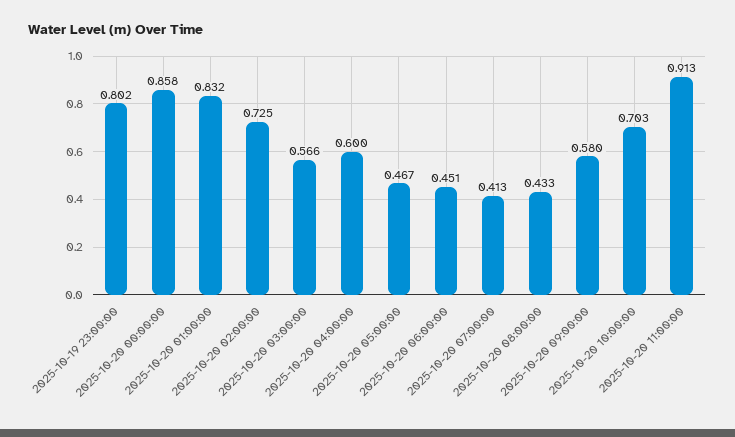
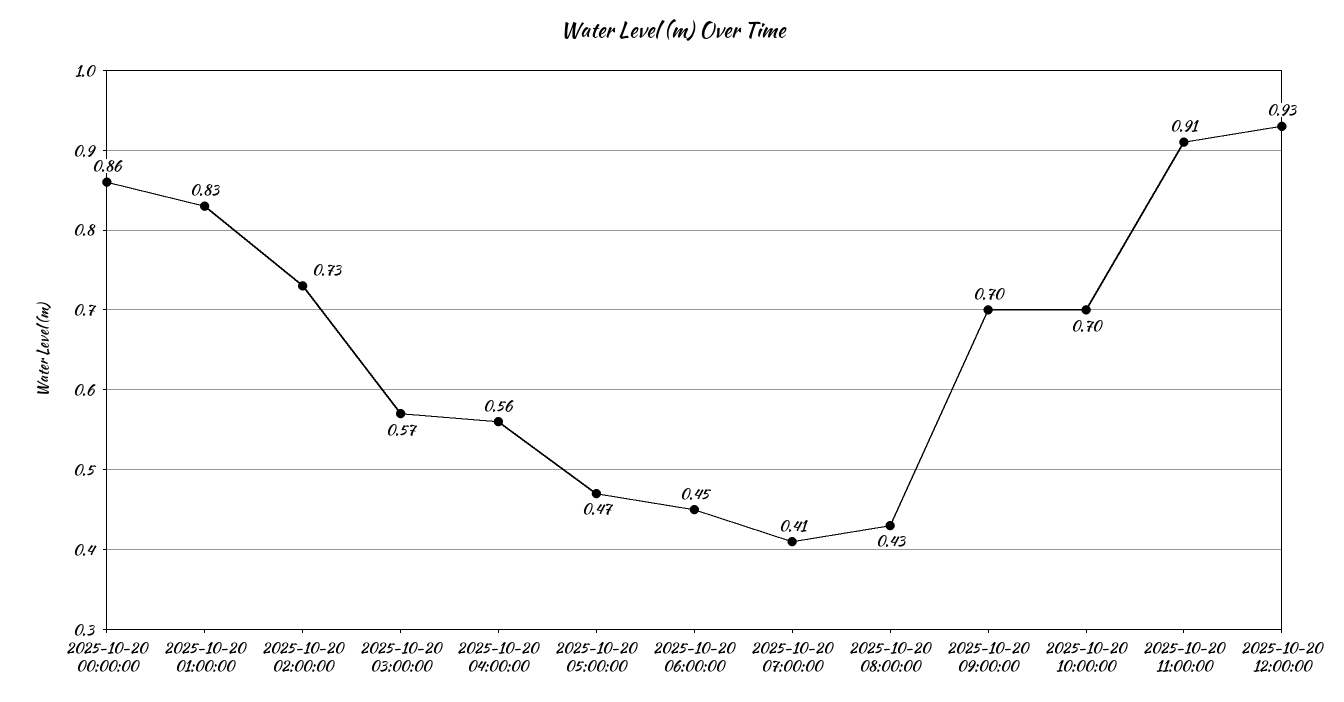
2025-10-19 23:00:00: 0.802 -> none
2025-10-20 04:00:00: 0.6 -> 0.56
2025-10-20 09:00:00: 0.58 -> 0.7
2025-10-20 12:00:00: none -> 0.93

